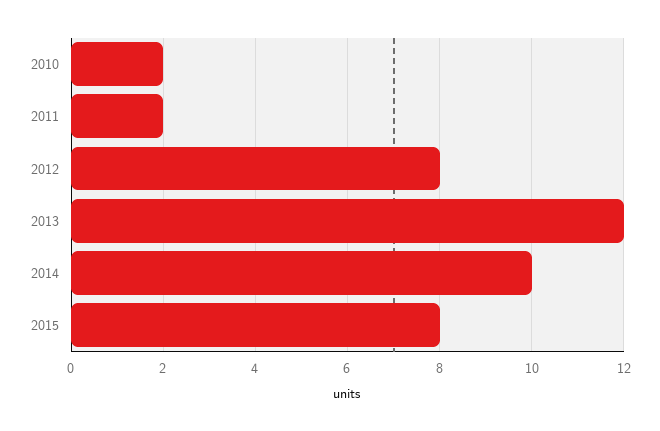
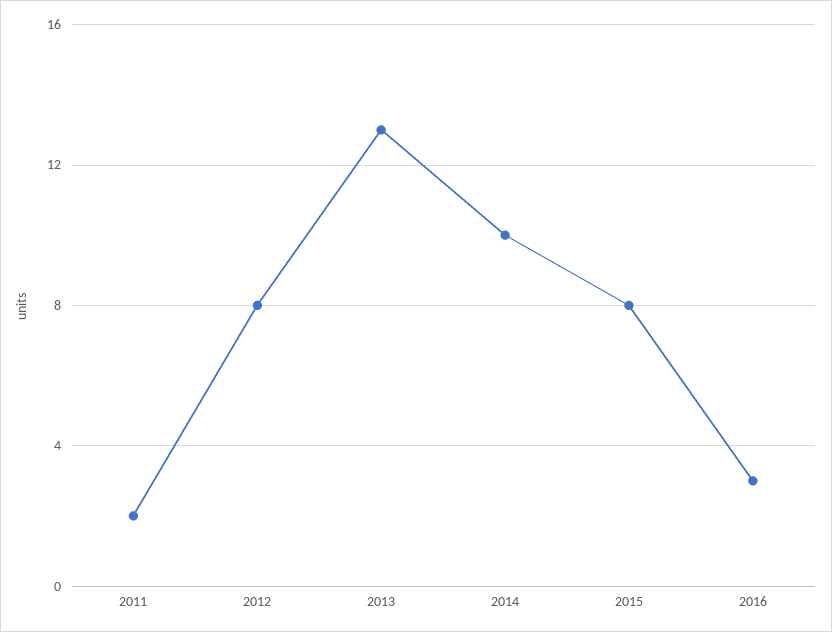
2010: 2 -> none
2013: 12 -> 13
2016: none -> 3

